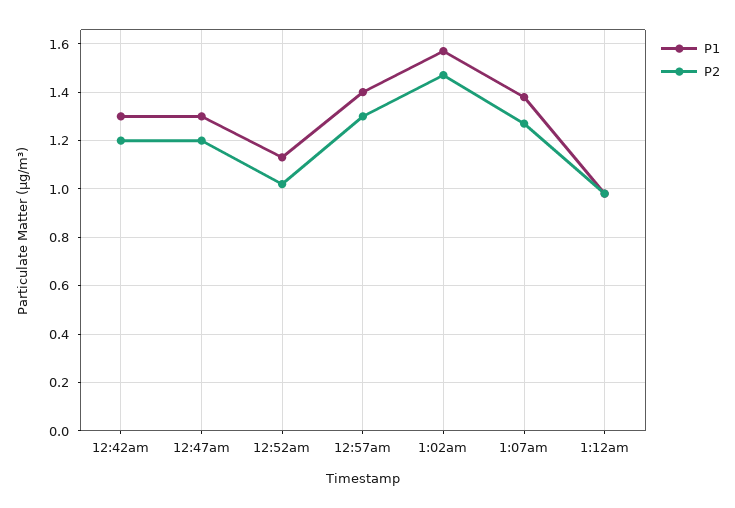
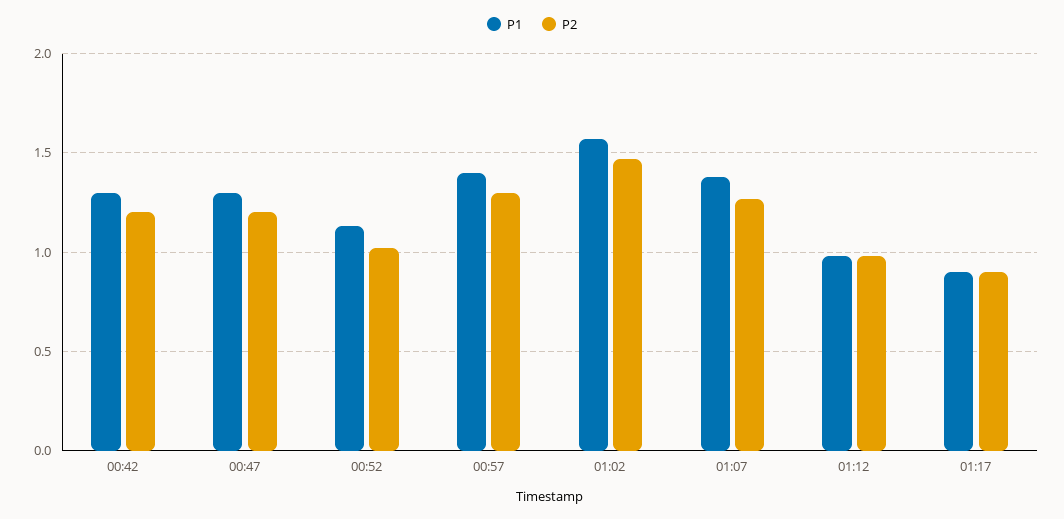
P1, 01:17: none -> 0.9
P2, 01:17: none -> 0.9

